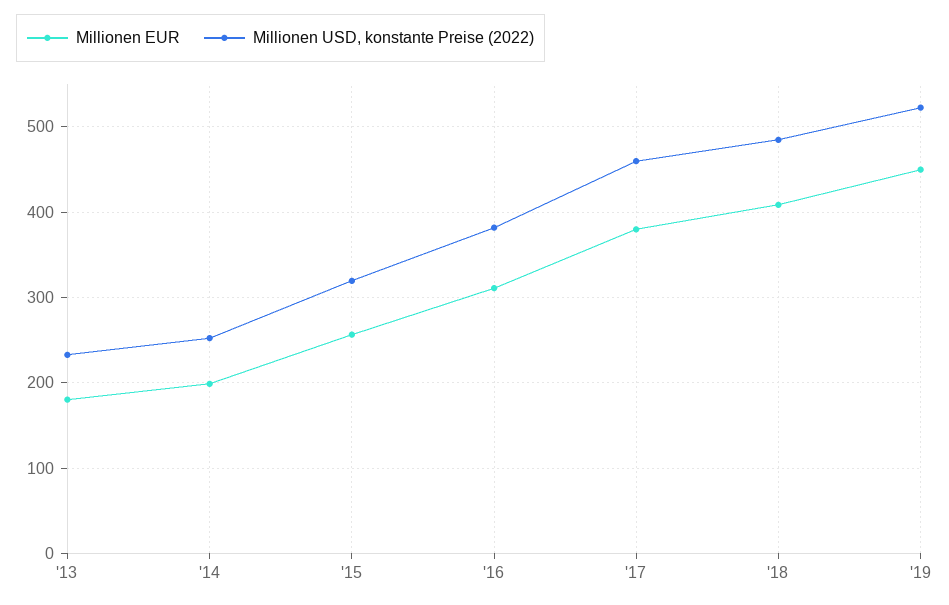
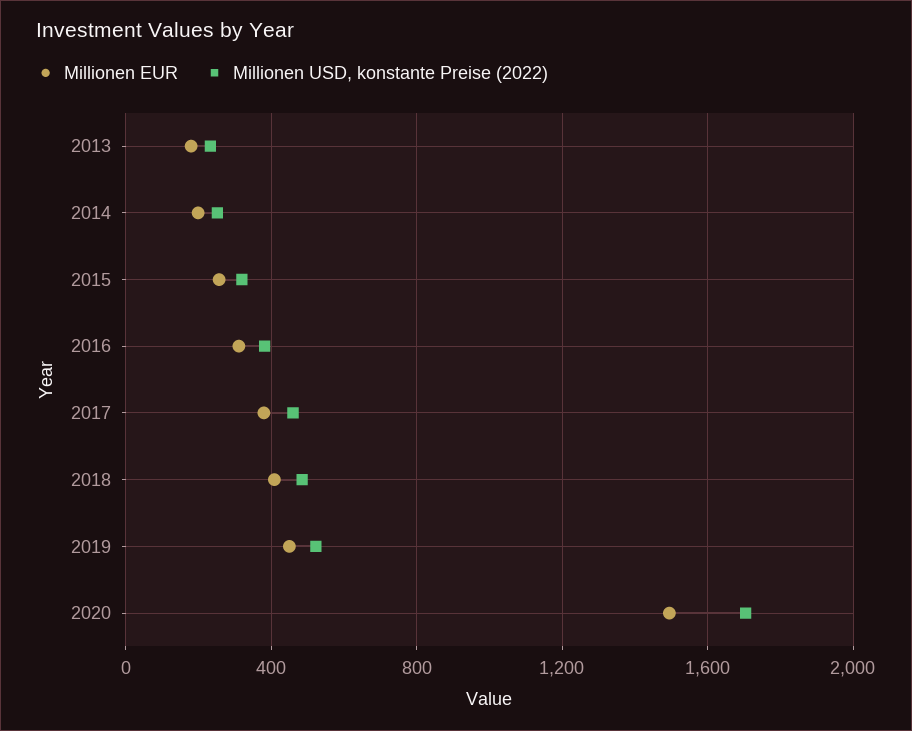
Millionen EUR, 2020: none -> 1500
Millionen USD, konstante Preise (2022), 2020: none -> 1700

